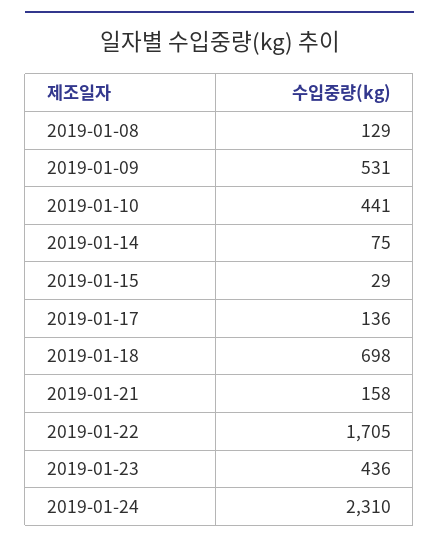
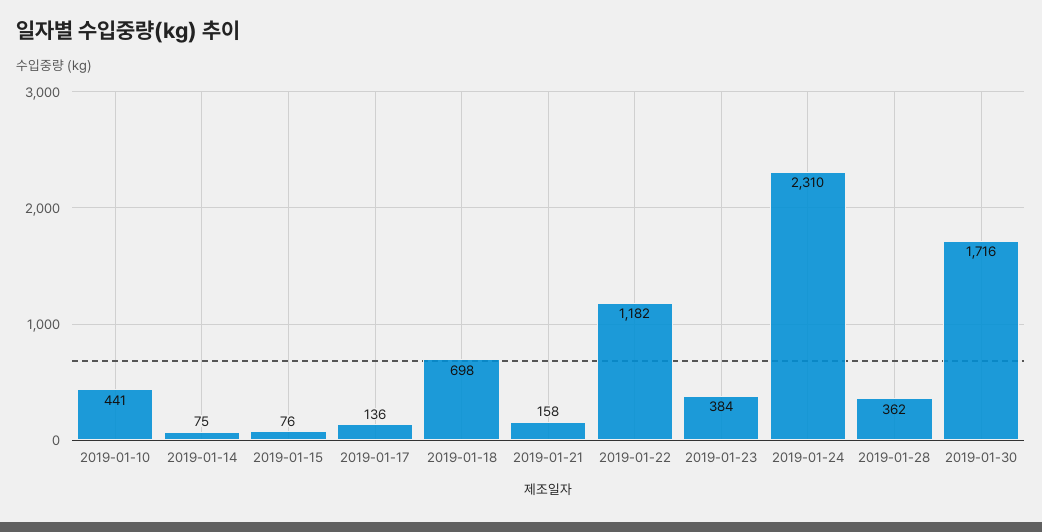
2019-01-08: 129 -> none
2019-01-09: 531 -> none
2019-01-15: 29 -> 76
2019-01-22: 1705 -> 1182
2019-01-23: 436 -> 384
2019-01-28: none -> 362
2019-01-30: none -> 1716

